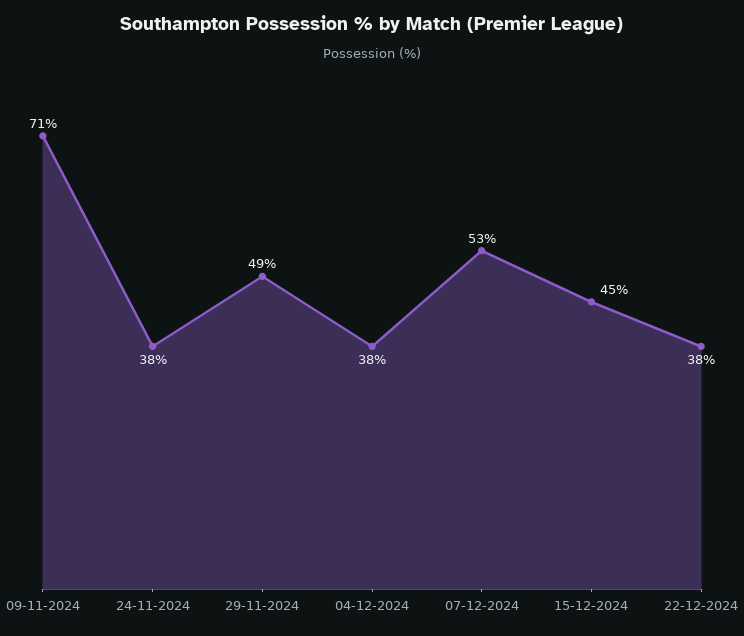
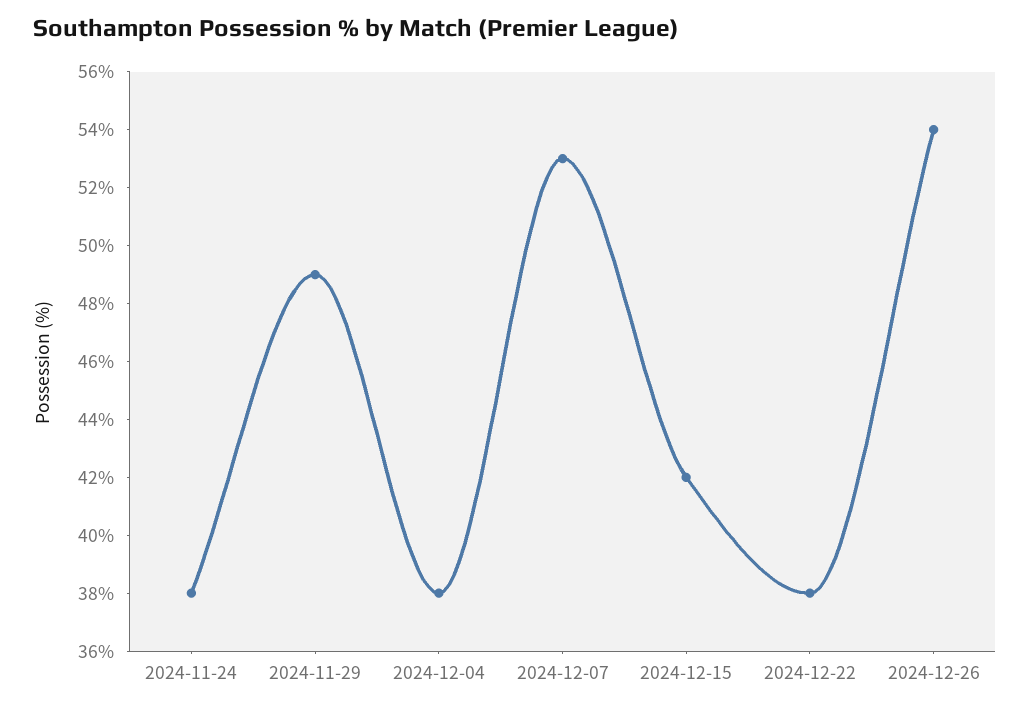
09-11-2024: 71 -> none
15-12-2024: 45 -> 42
2024-12-26: none -> 54

